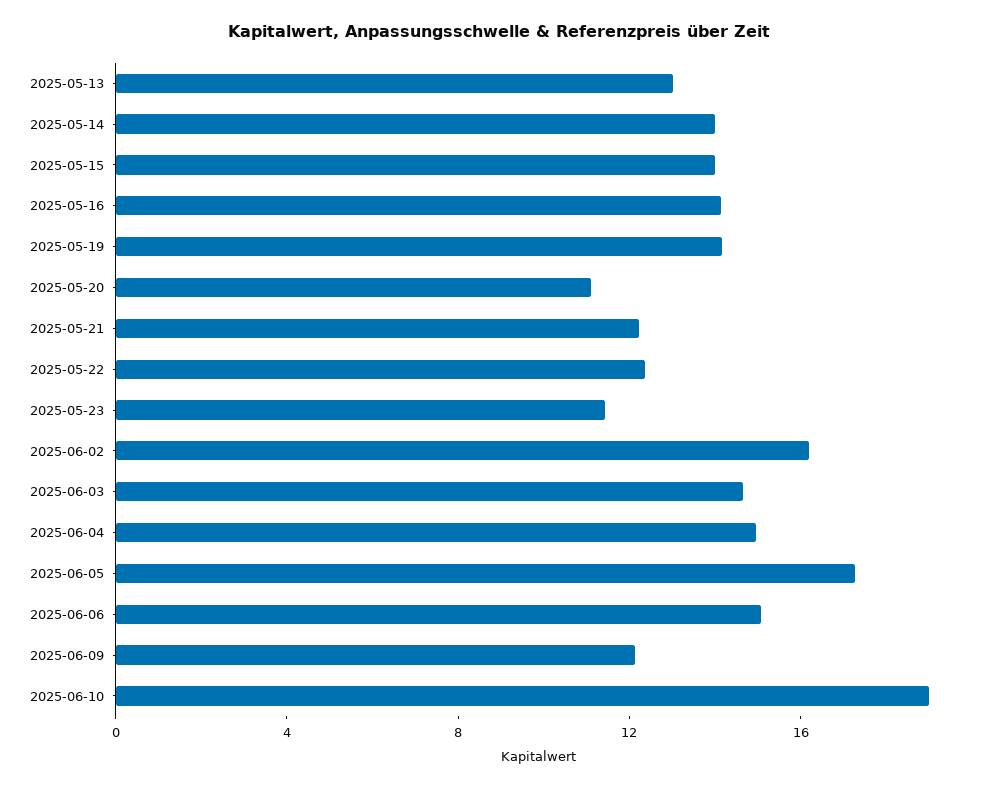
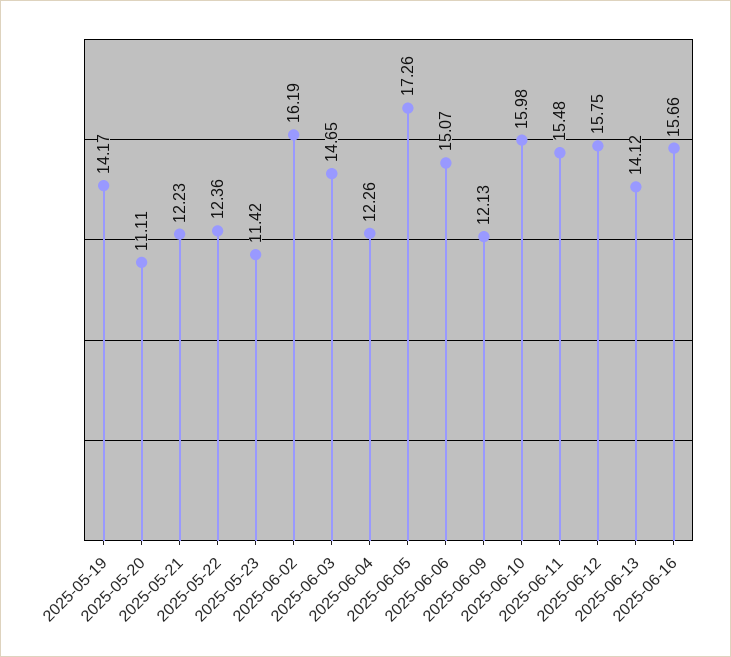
2025-05-13: 13 -> none
2025-05-14: 14 -> none
2025-05-15: 14 -> none
2025-05-16: 14 -> none
2025-06-04: 15 -> 12.26
2025-06-10: 19 -> 15.98
2025-06-11: none -> 15.48
2025-06-12: none -> 15.75
2025-06-13: none -> 14.12
2025-06-16: none -> 15.66

